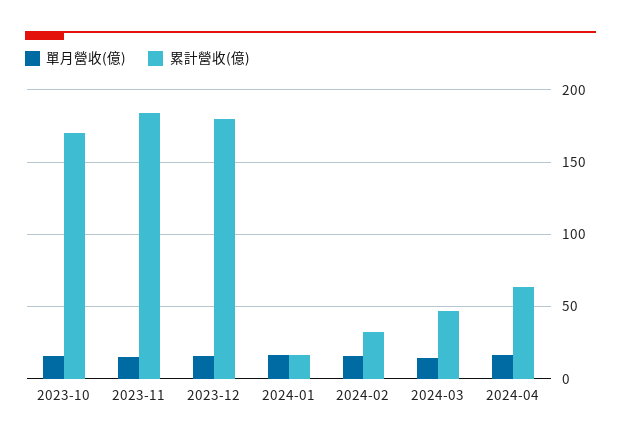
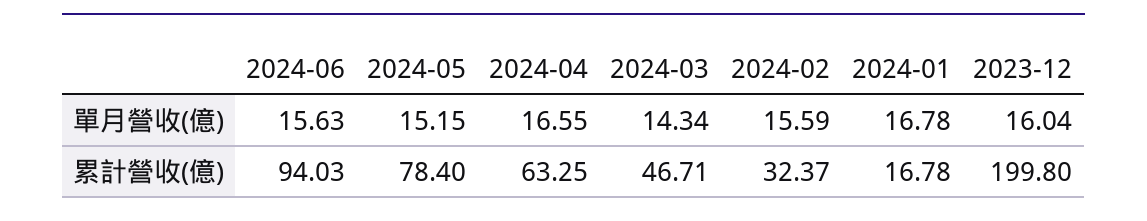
單月營收(億), 2023-10: 15 -> none
累計營收(億), 2023-10: 170 -> none
單月營收(億), 2023-11: 15 -> none
累計營收(億), 2023-11: 185 -> none
累計營收(億), 2023-12: 180 -> 199.8
單月營收(億), 2024-06: none -> 15.63
單月營收(億), 2024-05: none -> 15.15
累計營收(億), 2024-06: none -> 94.03
累計營收(億), 2024-05: none -> 78.4

